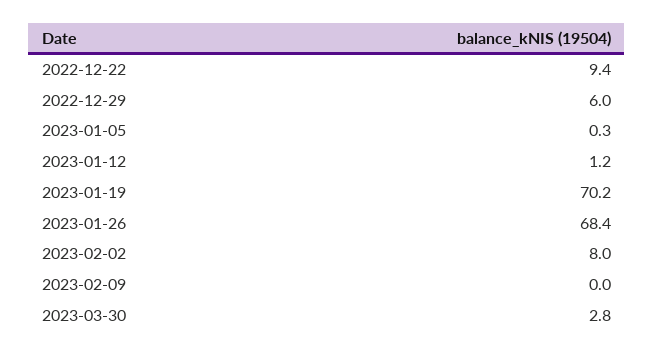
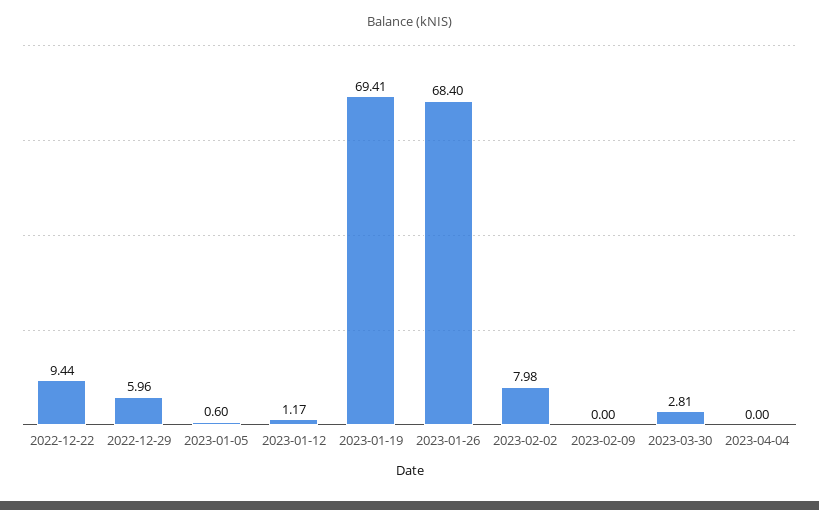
2023-01-05: 0.3 -> 0.6
2023-01-19: 70.2 -> 69.41
2023-04-04: none -> 0

